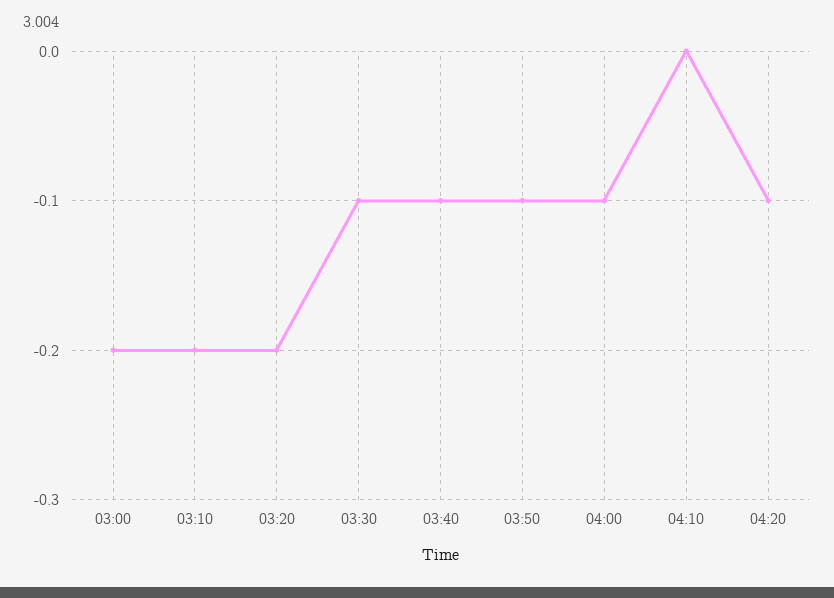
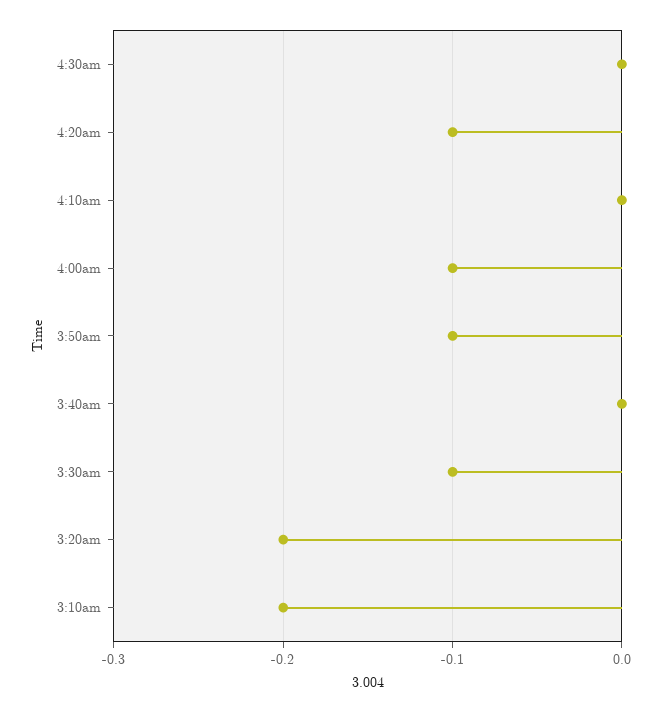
03:00: -0.2 -> none
03:40: -0.1 -> 0
4:30am: none -> 0

